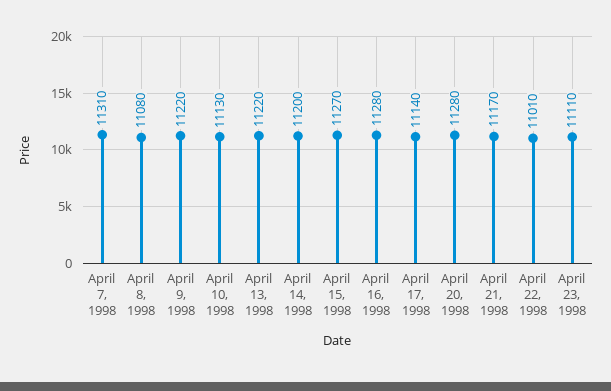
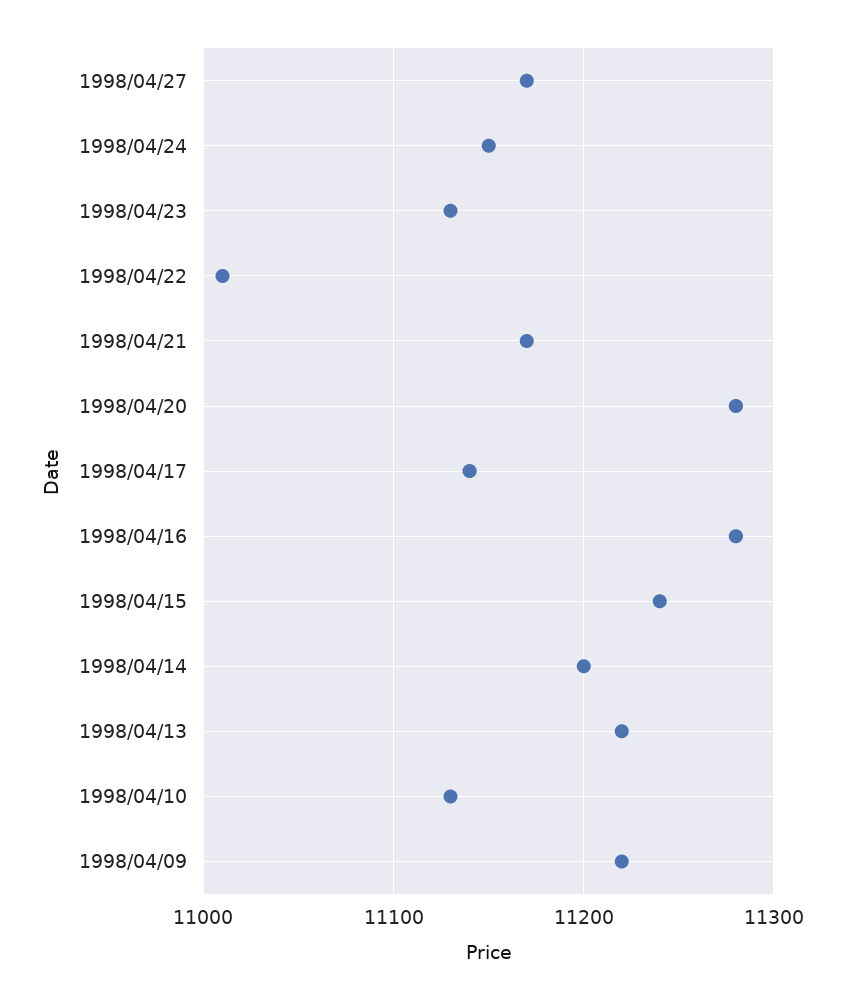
April 7, 1998: 11310 -> none
April 8, 1998: 11080 -> none
April 15, 1998: 11270 -> 11240
April 23, 1998: 11110 -> 11130
1998/04/27: none -> 11170
1998/04/24: none -> 11150

